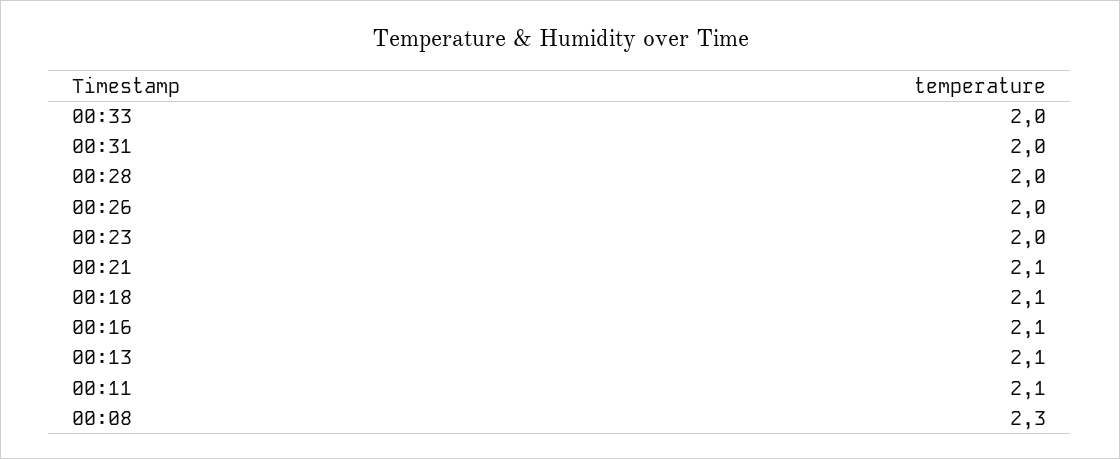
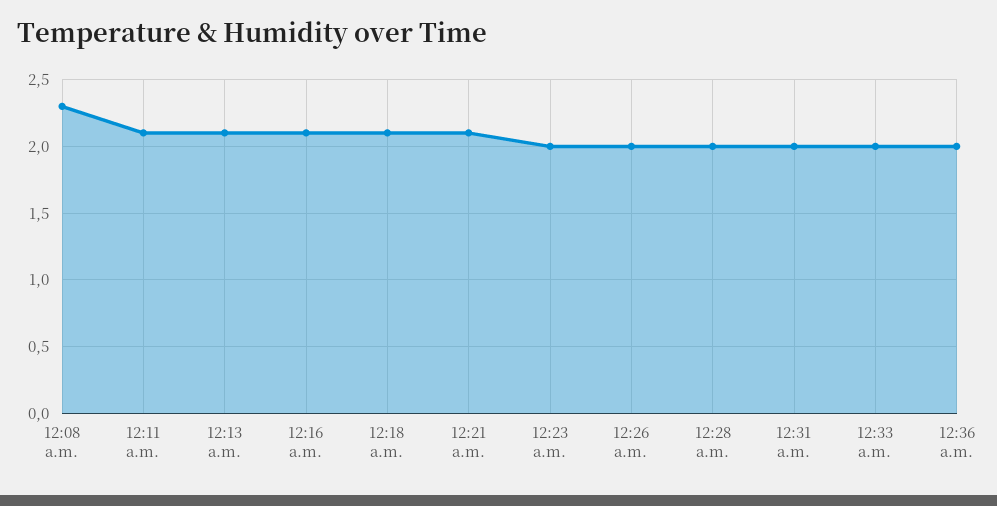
12:36 a.m.: none -> 2

